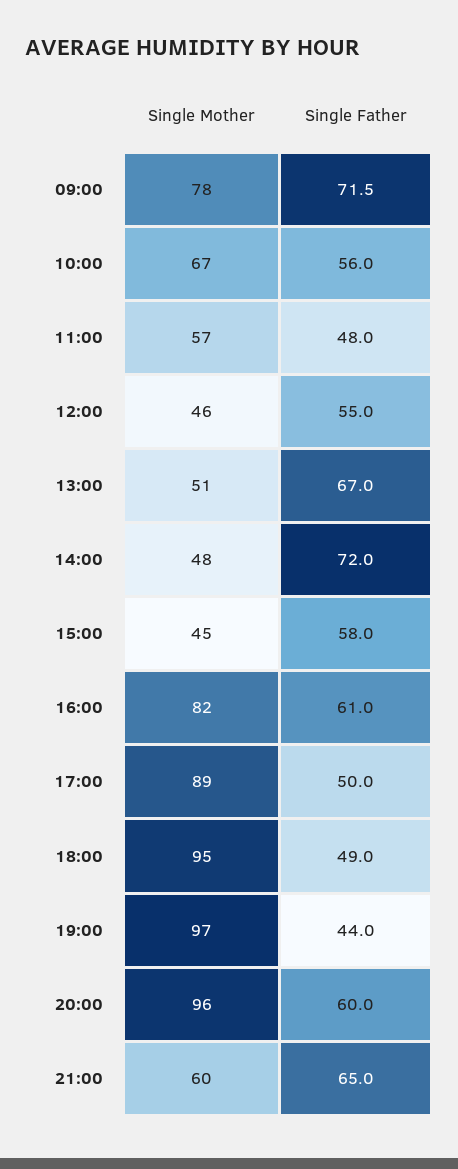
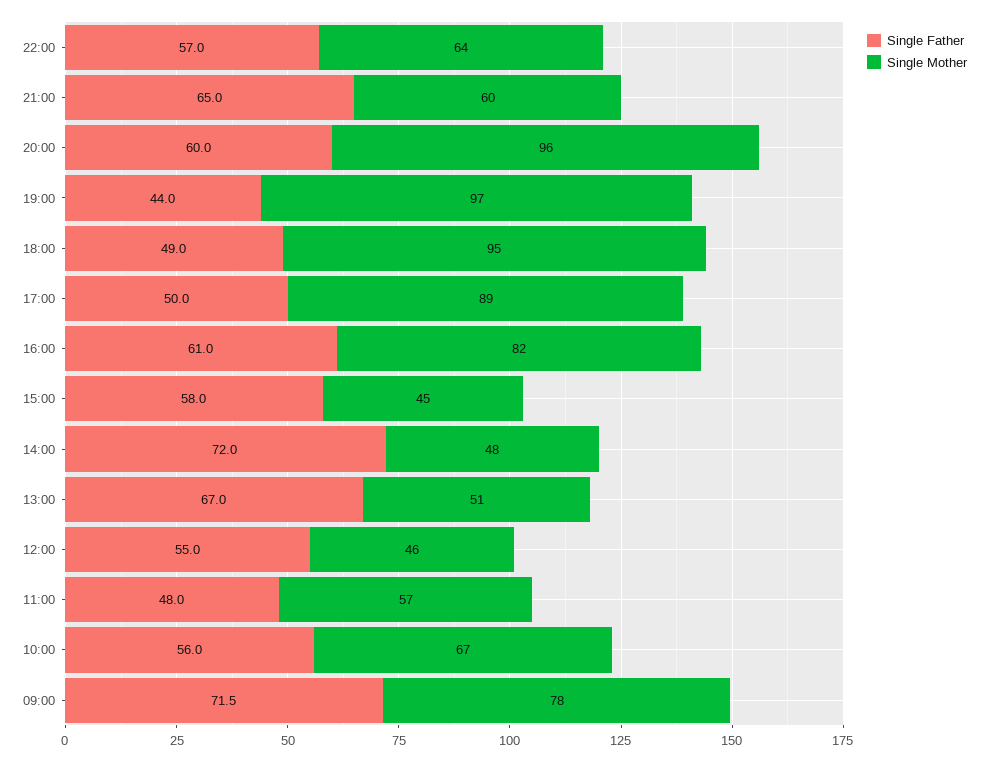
Single Father, 22:00: none -> 57
Single Mother, 22:00: none -> 64

